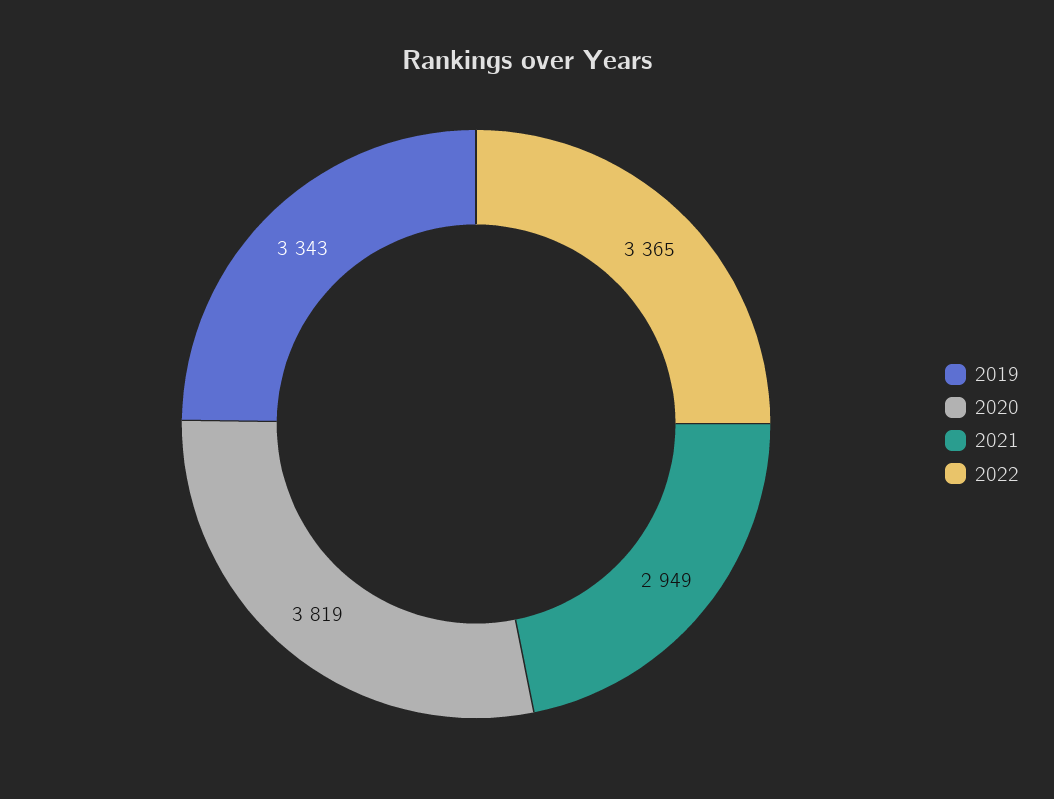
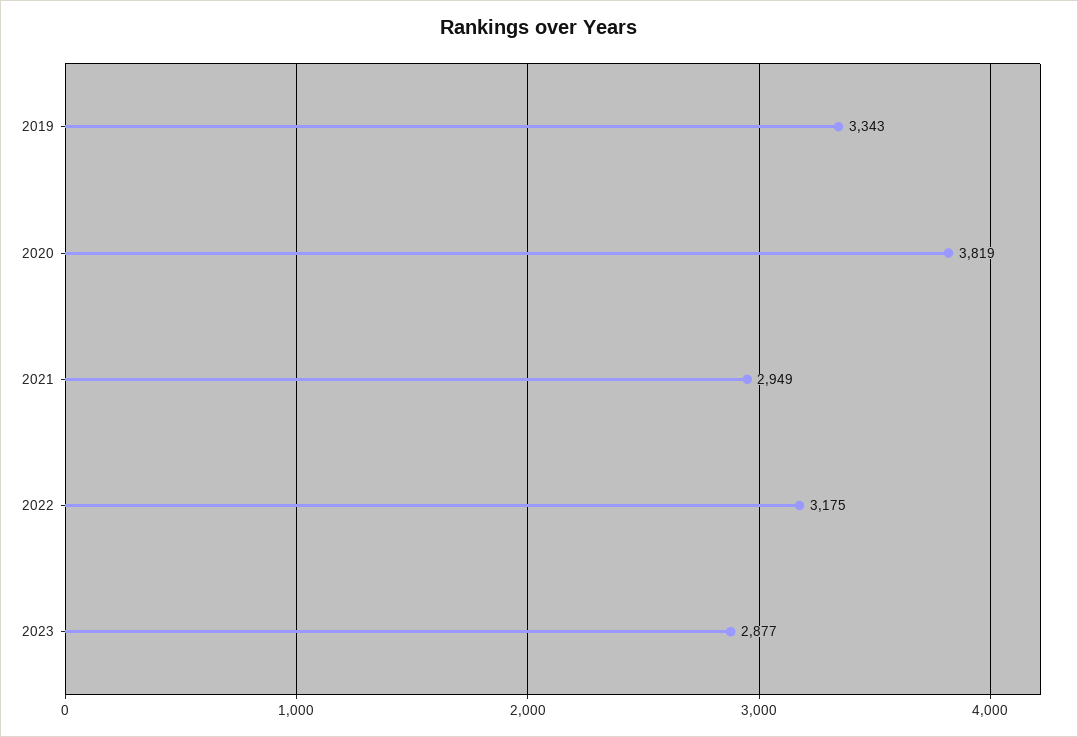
2022: 3365 -> 3175
2023: none -> 2877

